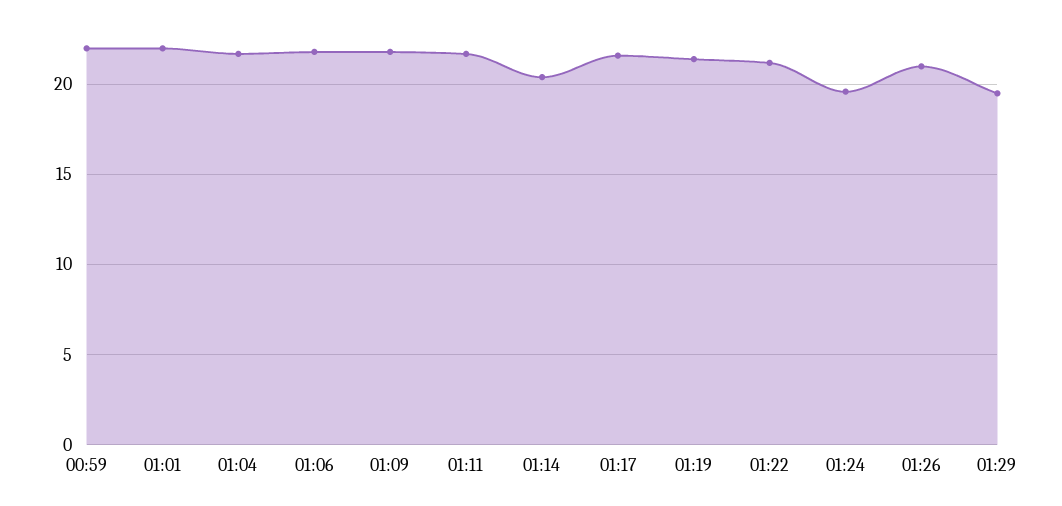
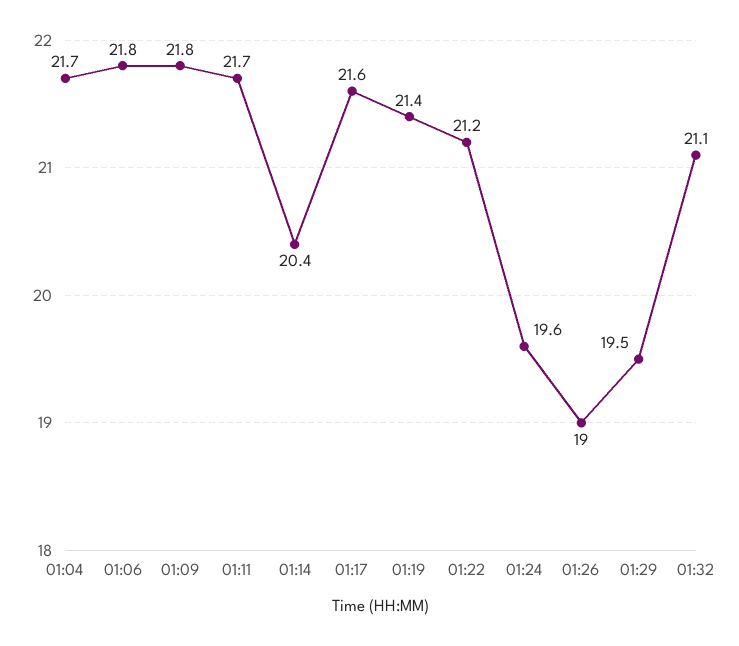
00:59: 22 -> none
01:01: 22 -> none
01:26: 21 -> 19
01:32: none -> 21.1

